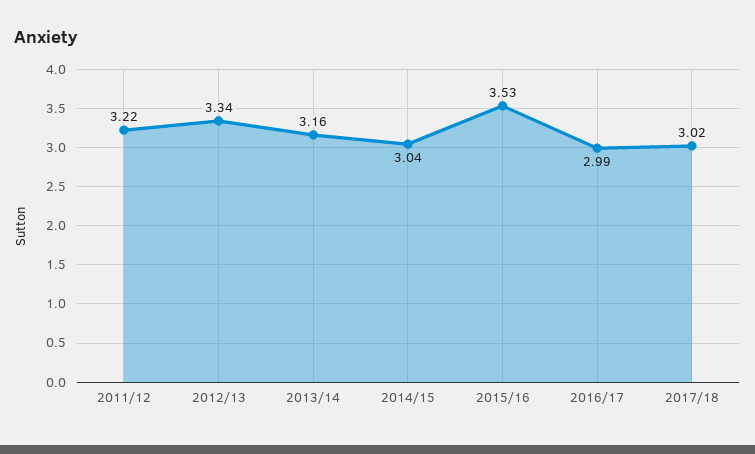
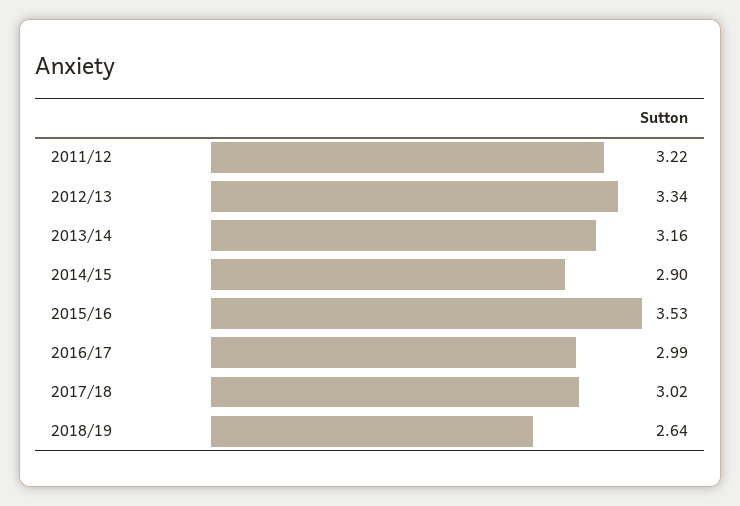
2014/15: 3.04 -> 2.9
2018/19: none -> 2.64

